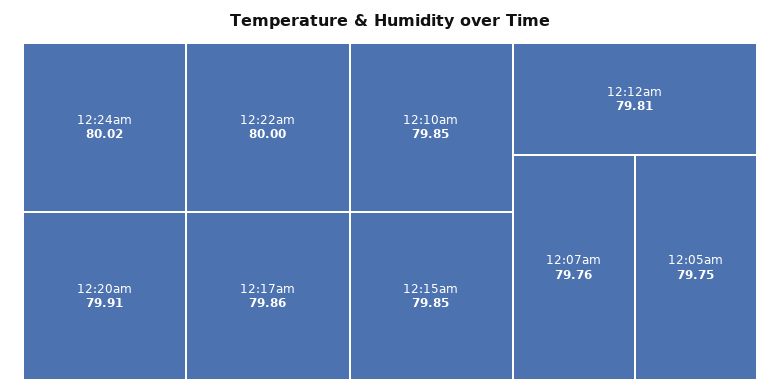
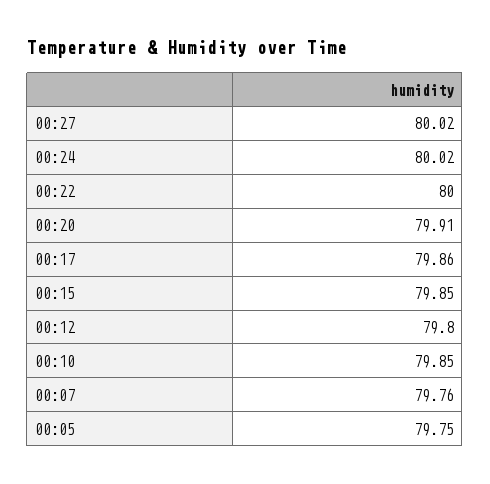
12:12am: 79.81 -> 79.8
00:27: none -> 80.02

